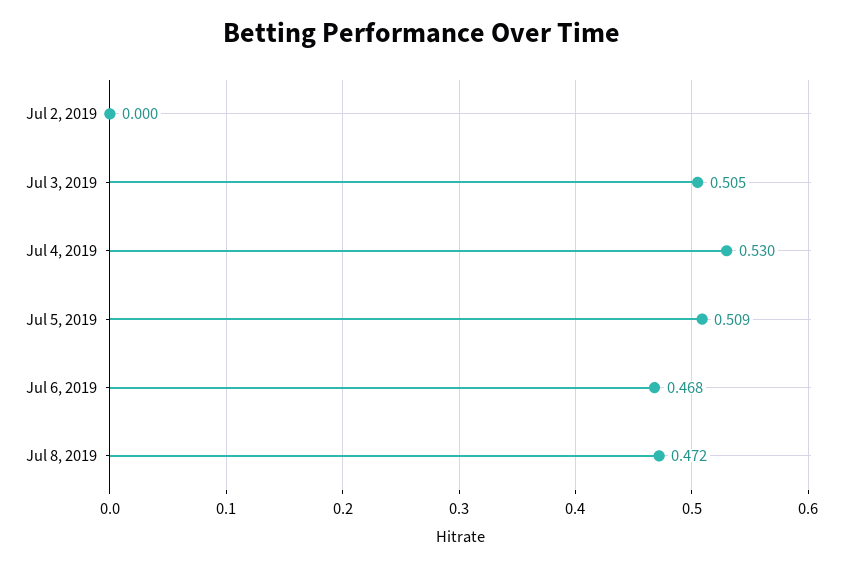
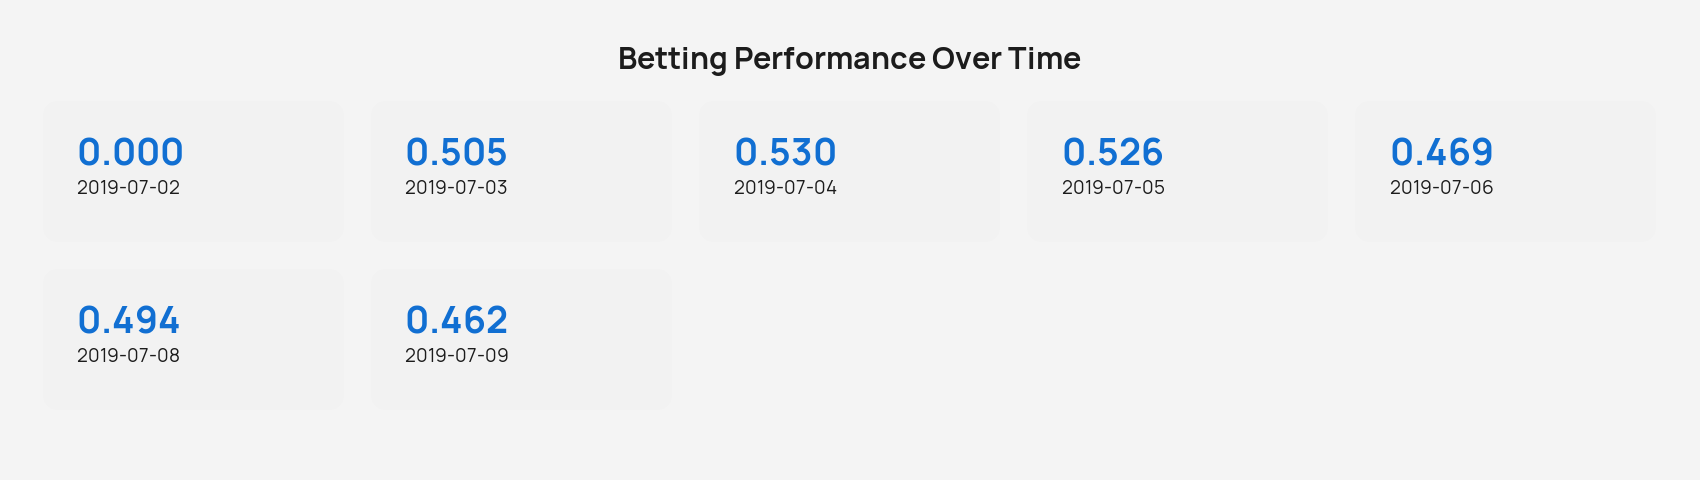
Jul 5, 2019: 0.509 -> 0.526
Jul 6, 2019: 0.468 -> 0.469
Jul 8, 2019: 0.472 -> 0.494
2019-07-09: none -> 0.462

